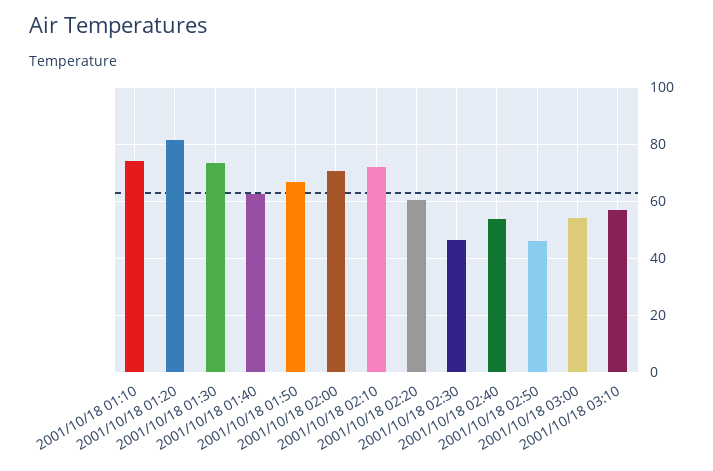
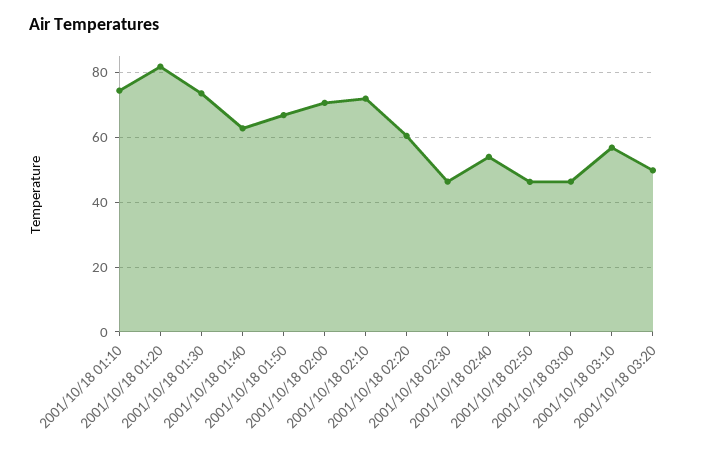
2001/10/18 03:00: 55 -> 46
2001/10/18 03:20: none -> 50

